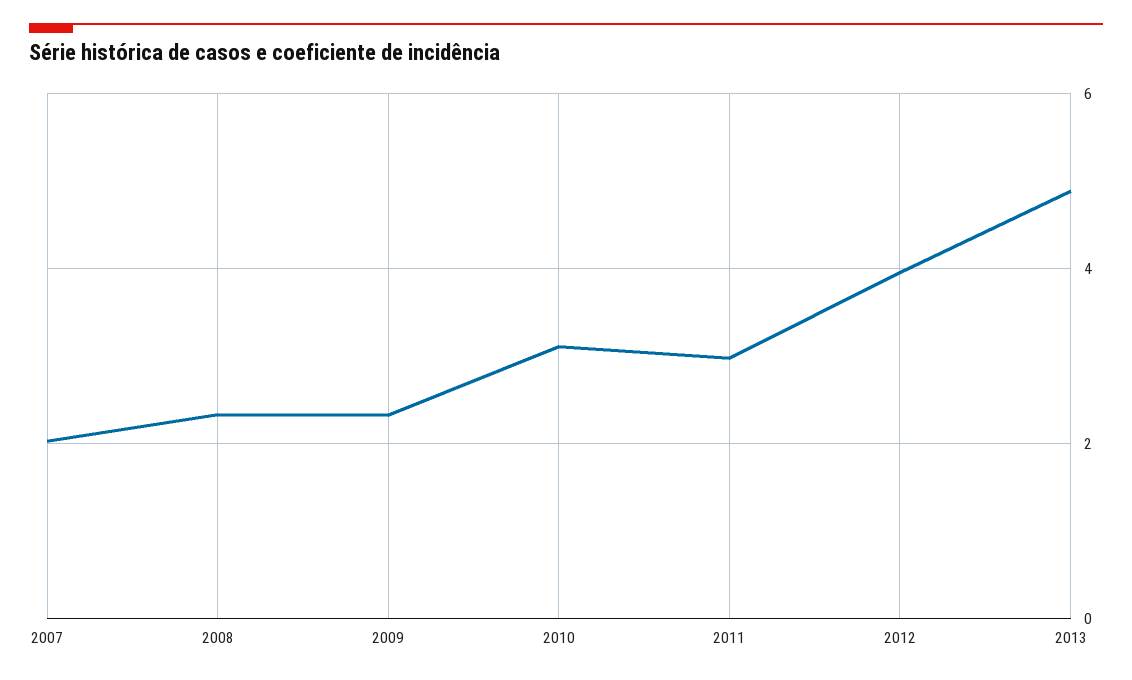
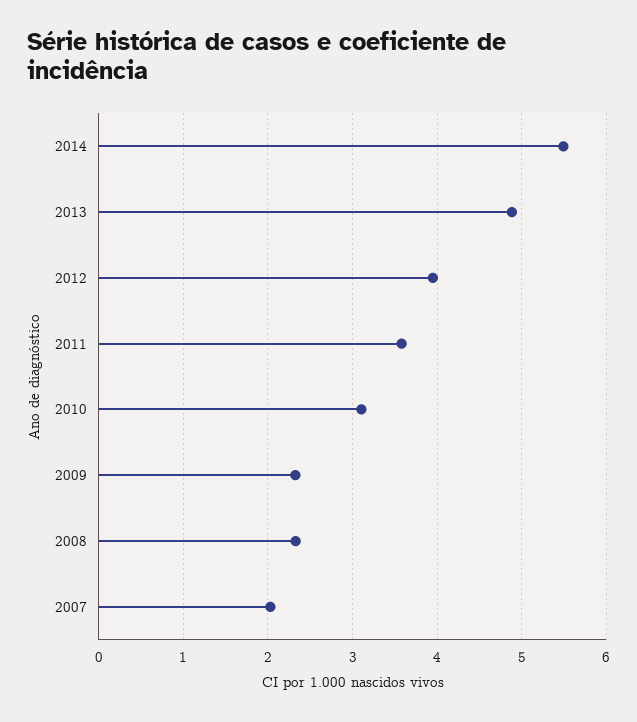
2011: 3 -> 3.6
2014: none -> 5.5

